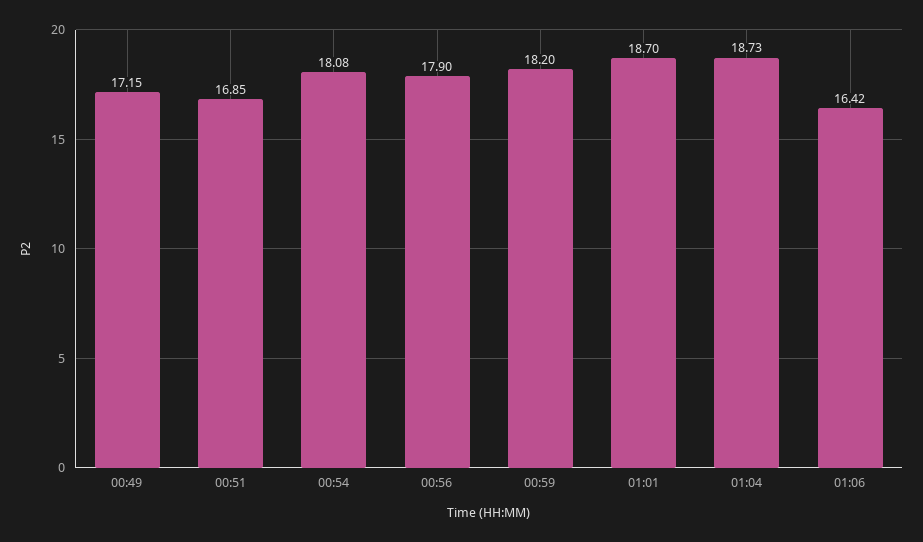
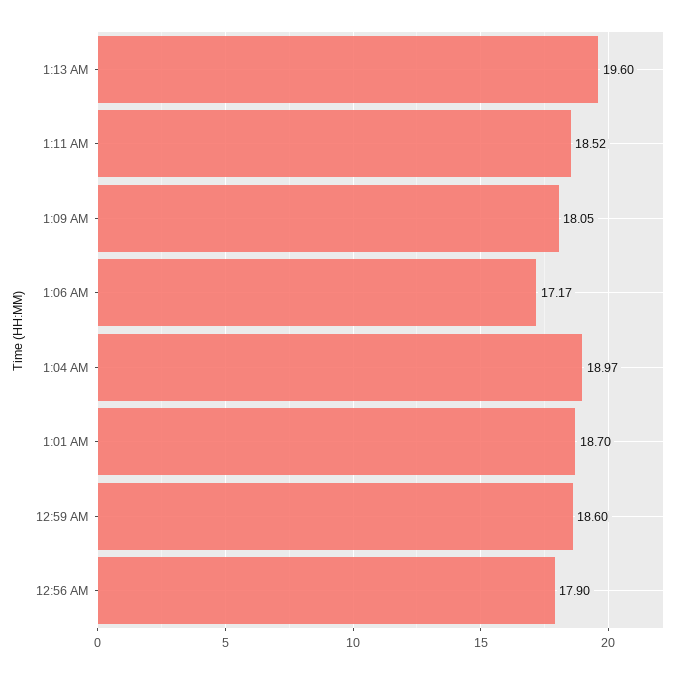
00:49: 17.15 -> none
00:51: 16.85 -> none
00:54: 18.08 -> none
00:59: 18.2 -> 18.6
01:04: 18.73 -> 18.97
01:06: 16.42 -> 17.17
1:13 AM: none -> 19.6
1:11 AM: none -> 18.52
1:09 AM: none -> 18.05

